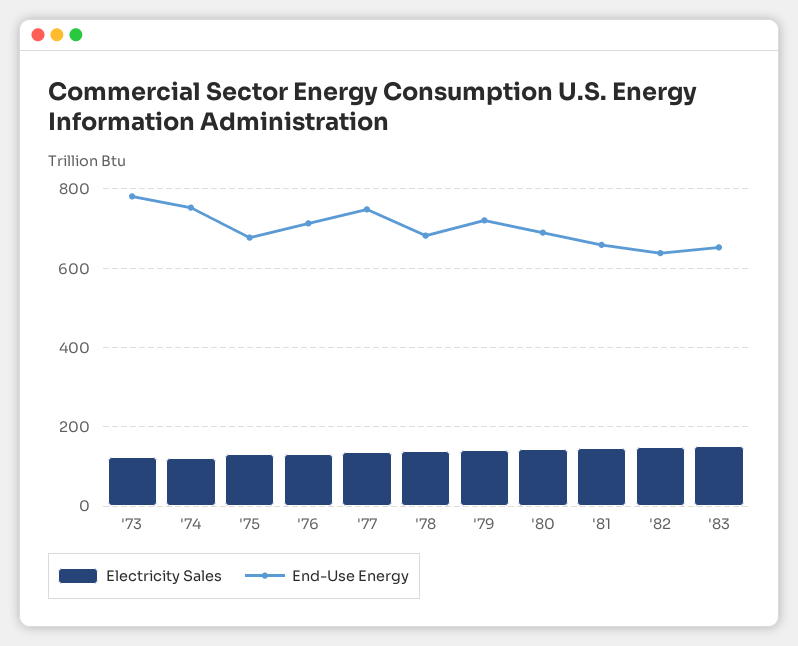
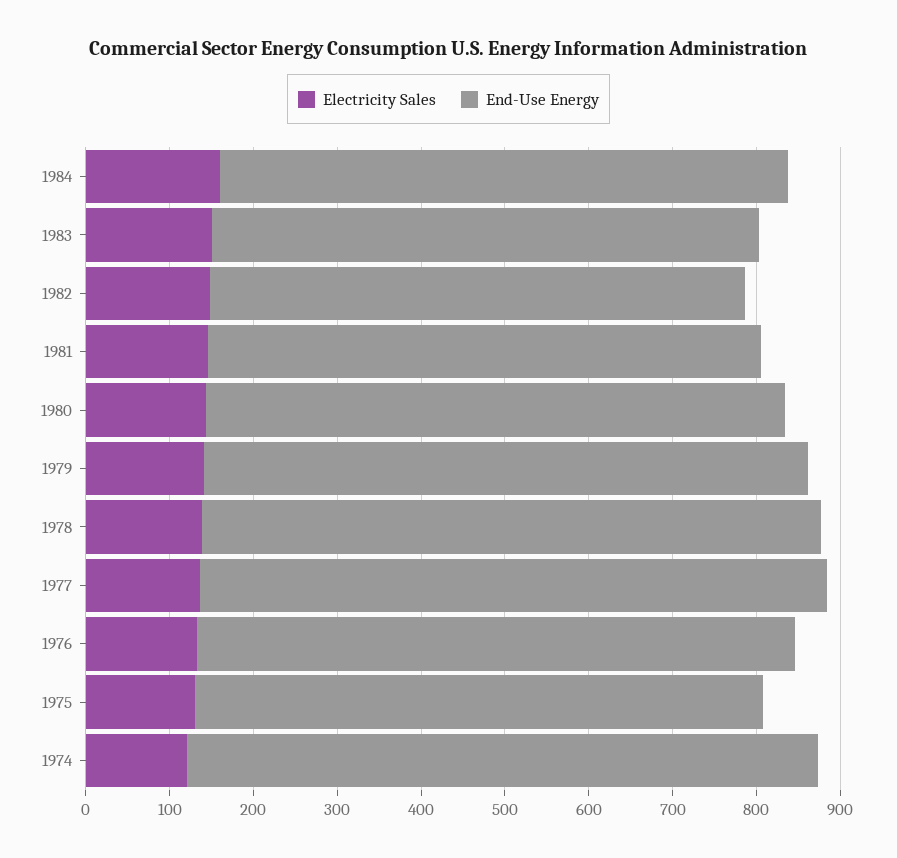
Electricity Sales, '73: 120 -> none
End-Use Energy, '73: 780 -> none
End-Use Energy, '78: 680 -> 740
Electricity Sales, 1984: none -> 160
End-Use Energy, 1984: none -> 680

